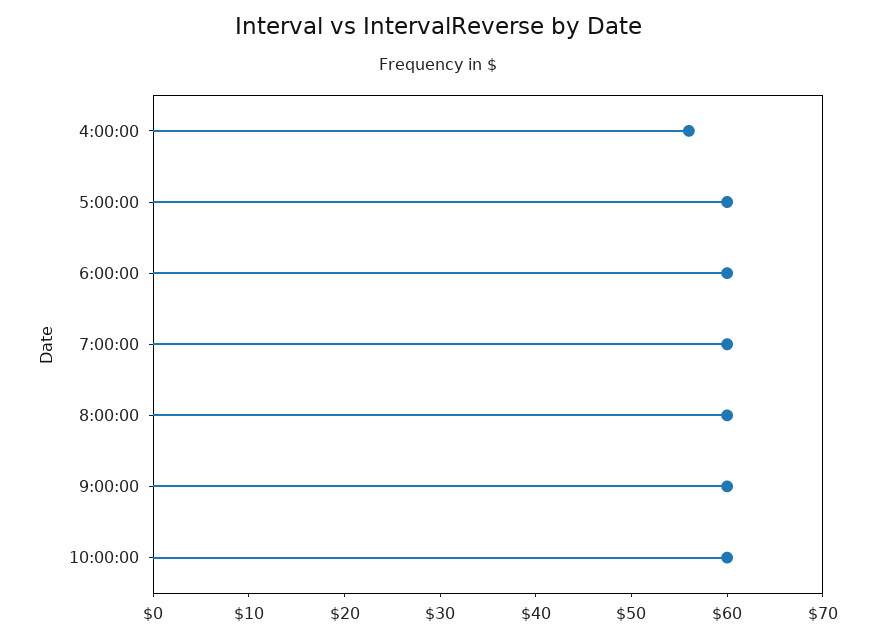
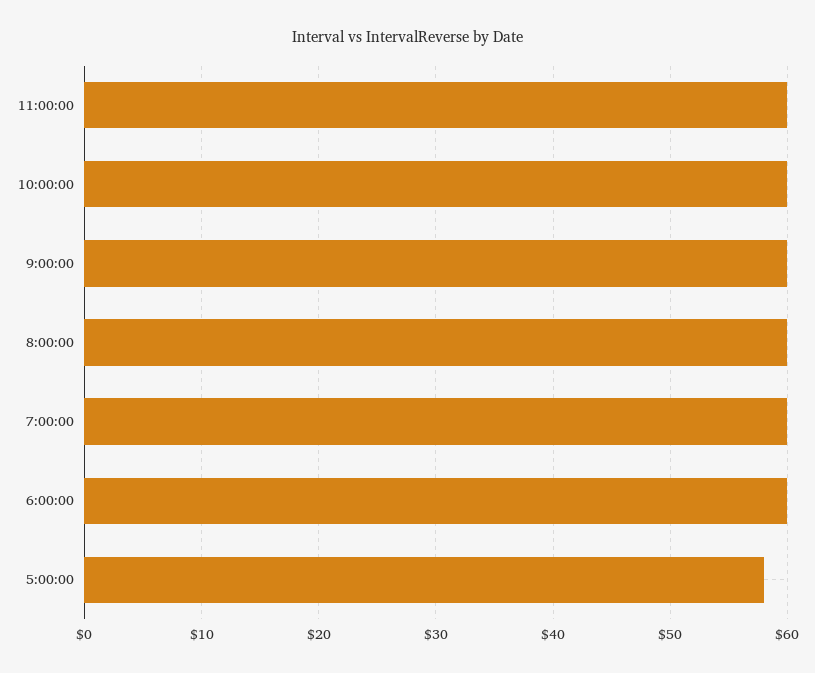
4:00:00: 56 -> none
5:00:00: 60 -> 58
11:00:00: none -> 60

